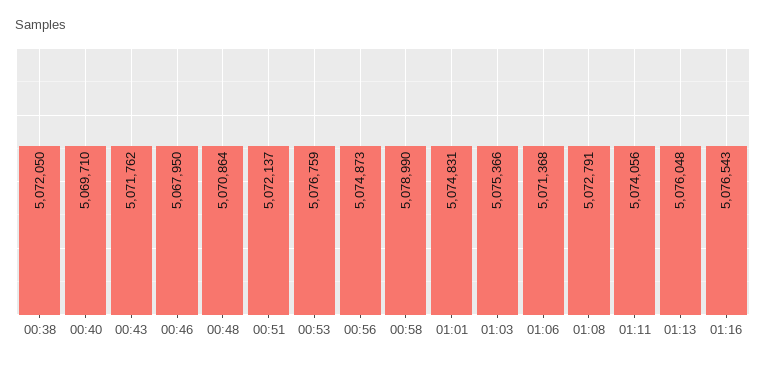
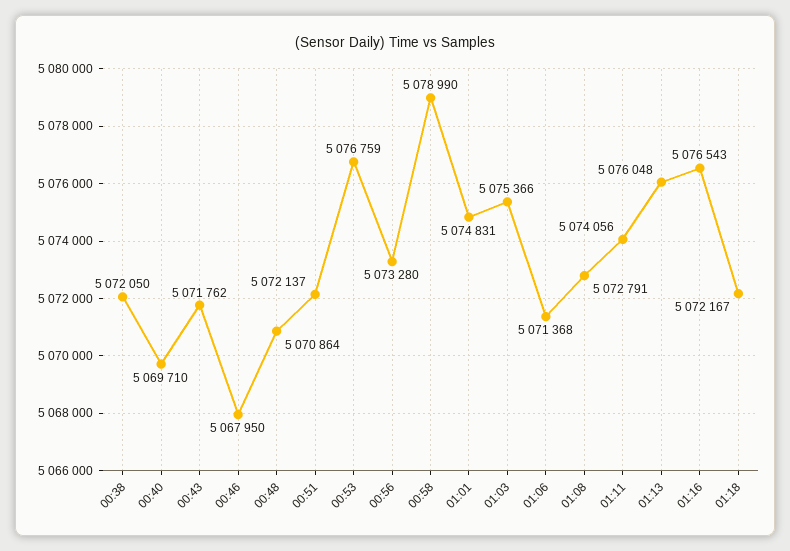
00:56: 5074873 -> 5073280
01:18: none -> 5072167

